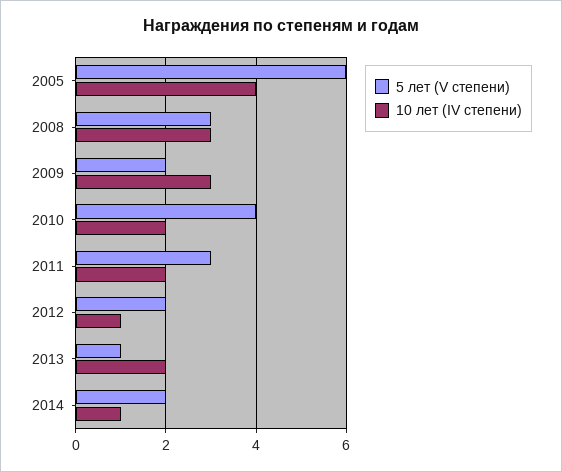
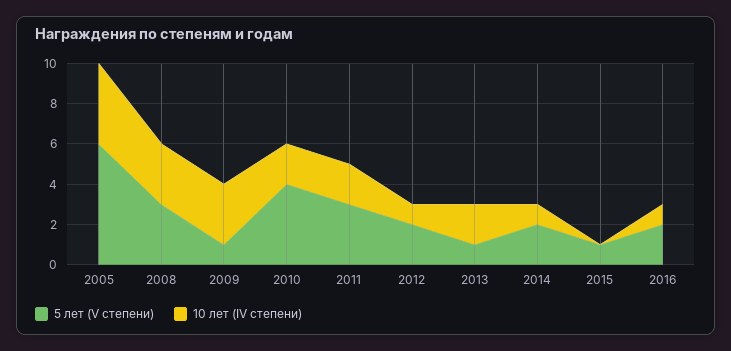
5 лет (V степени), 2009: 2 -> 1
5 лет (V степени), 2015: none -> 1
10 лет (IV степени), 2015: none -> 0
5 лет (V степени), 2016: none -> 2
10 лет (IV степени), 2016: none -> 1

